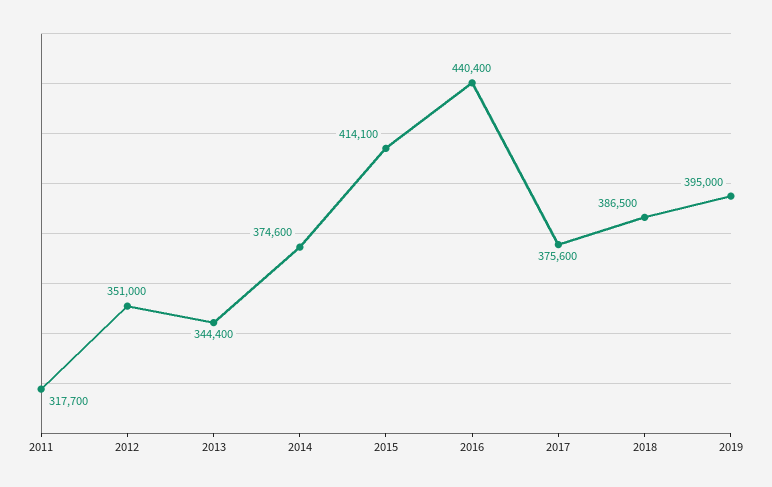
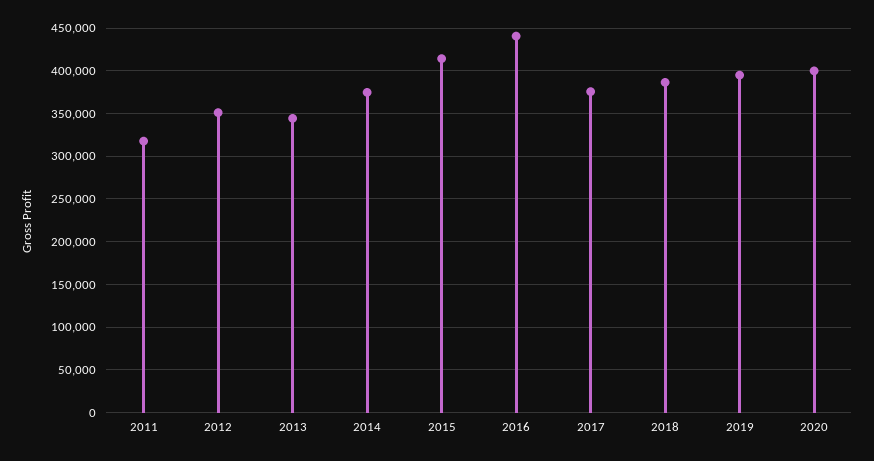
2020: none -> 400000

